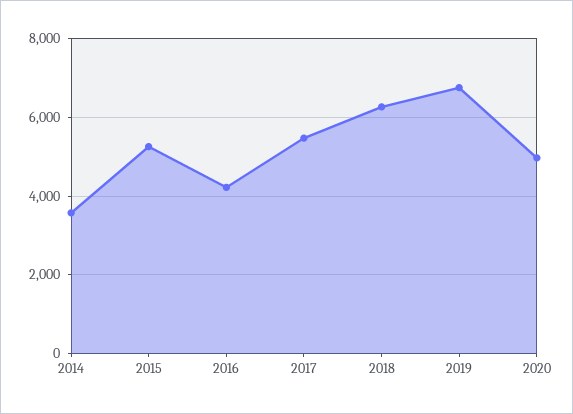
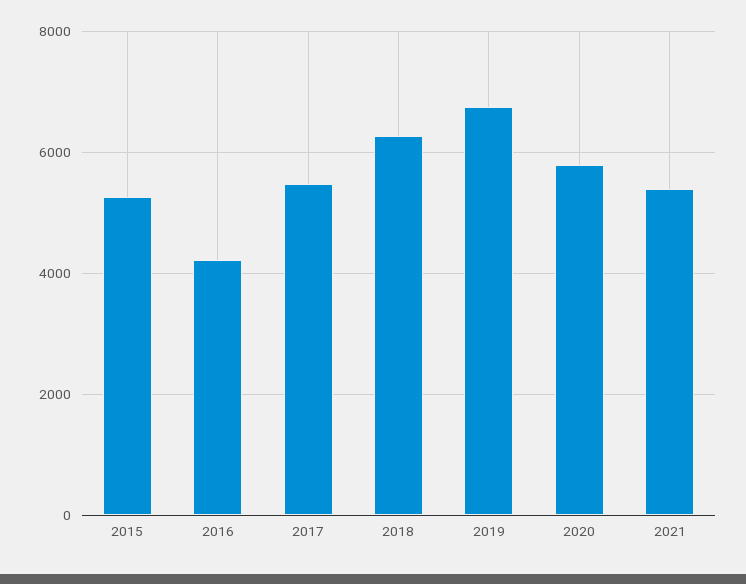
2014: 3600 -> none
2020: 5000 -> 5800
2021: none -> 5400

